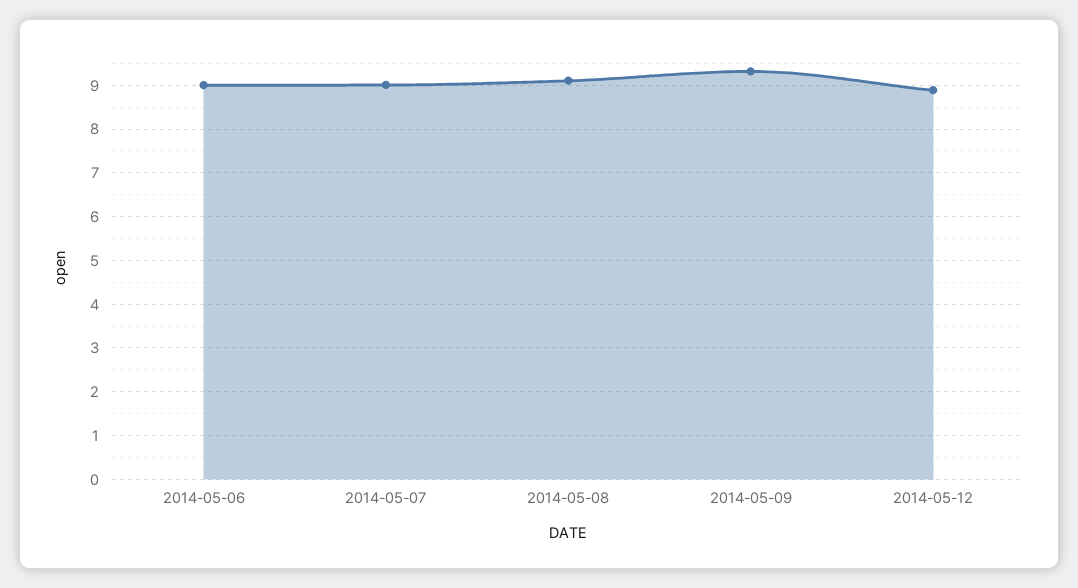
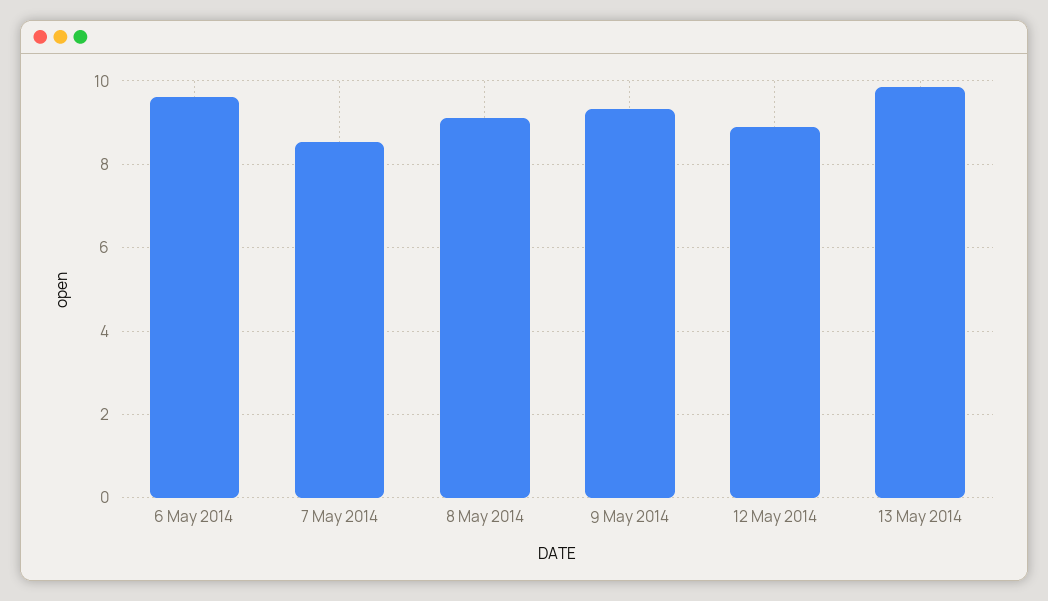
2014-05-06: 9 -> 9.6
2014-05-07: 9 -> 8.6
13 May 2014: none -> 9.8

